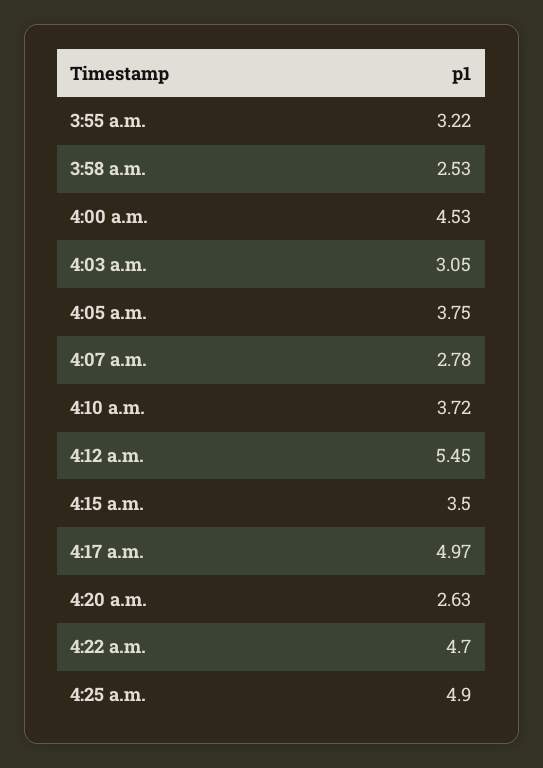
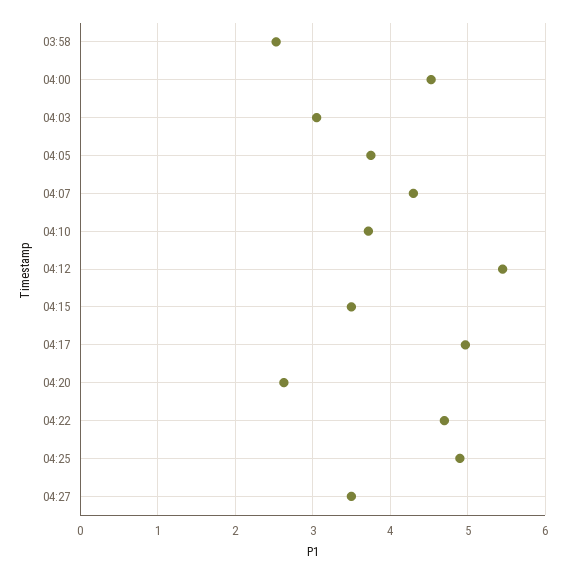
3:55 a.m.: 3.22 -> none
4:07 a.m.: 2.78 -> 4.3
04:27: none -> 3.5

